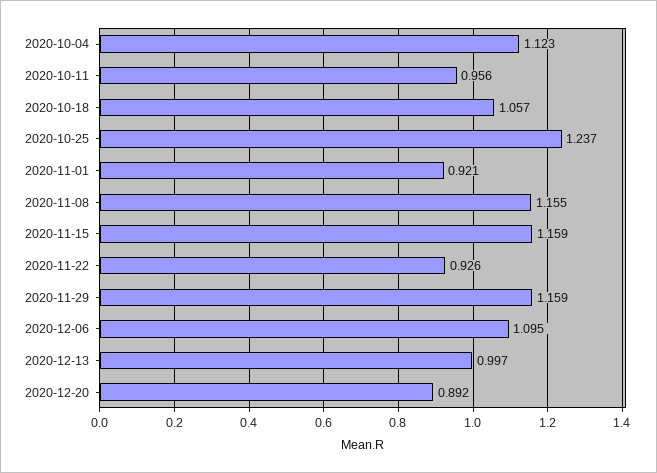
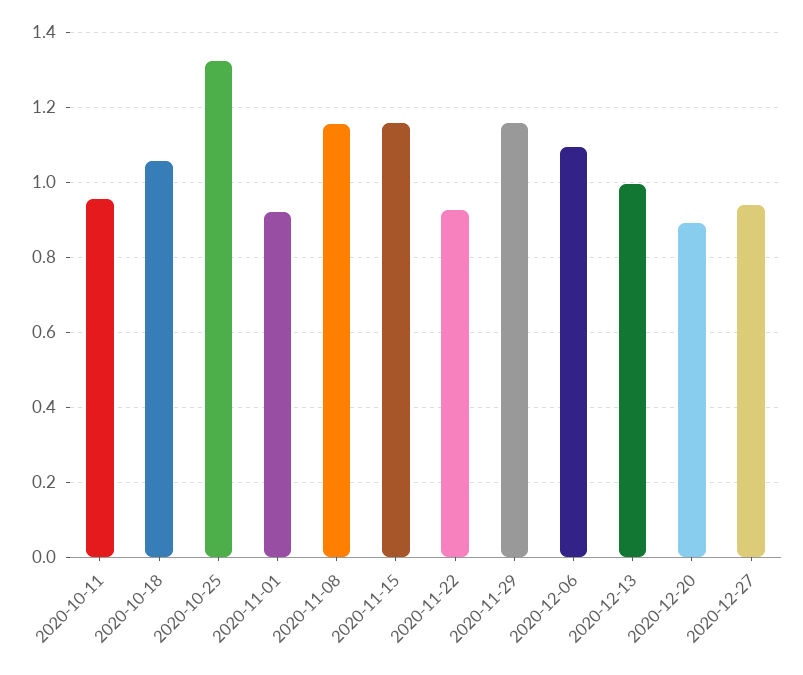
2020-10-04: 1.123 -> none
2020-10-25: 1.237 -> 1.32
2020-12-27: none -> 0.94

